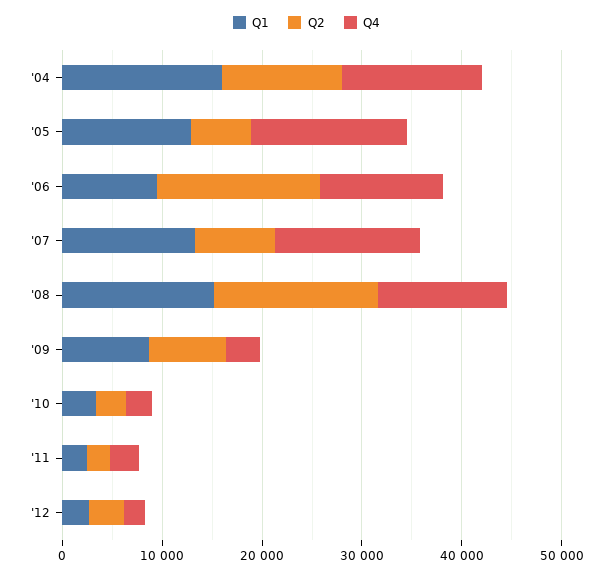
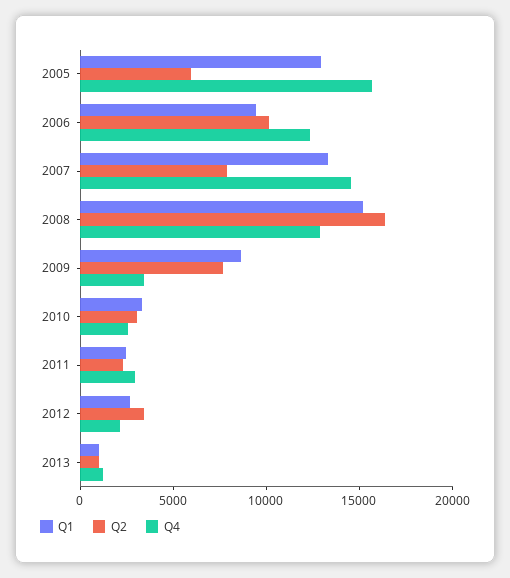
Q1, '04: 16000 -> none
Q2, '04: 12000 -> none
Q4, '04: 14000 -> none
Q2, '06: 16000 -> 10000
Q1, 2013: none -> 1000
Q2, 2013: none -> 1000
Q4, 2013: none -> 1000

